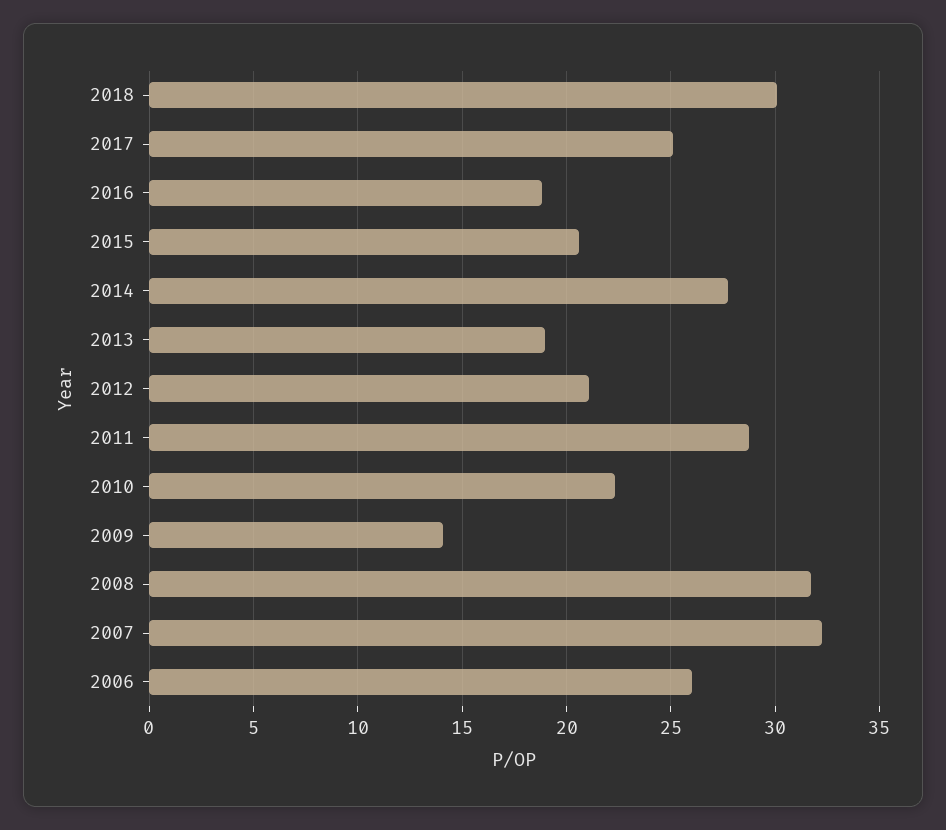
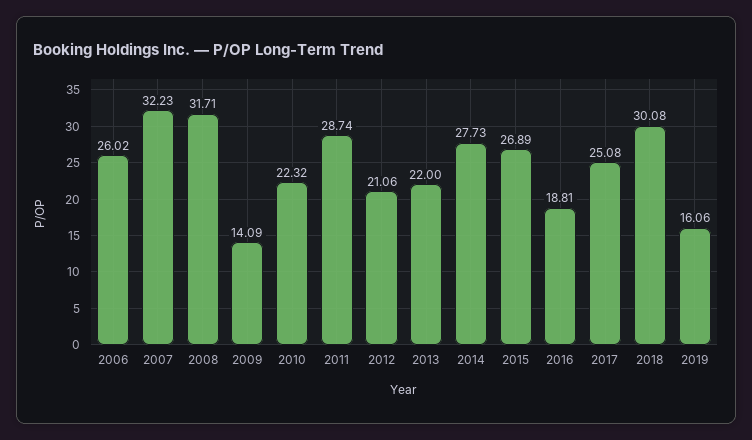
2015: 20.5 -> 26.89
2013: 19 -> 22
2019: none -> 16.06

